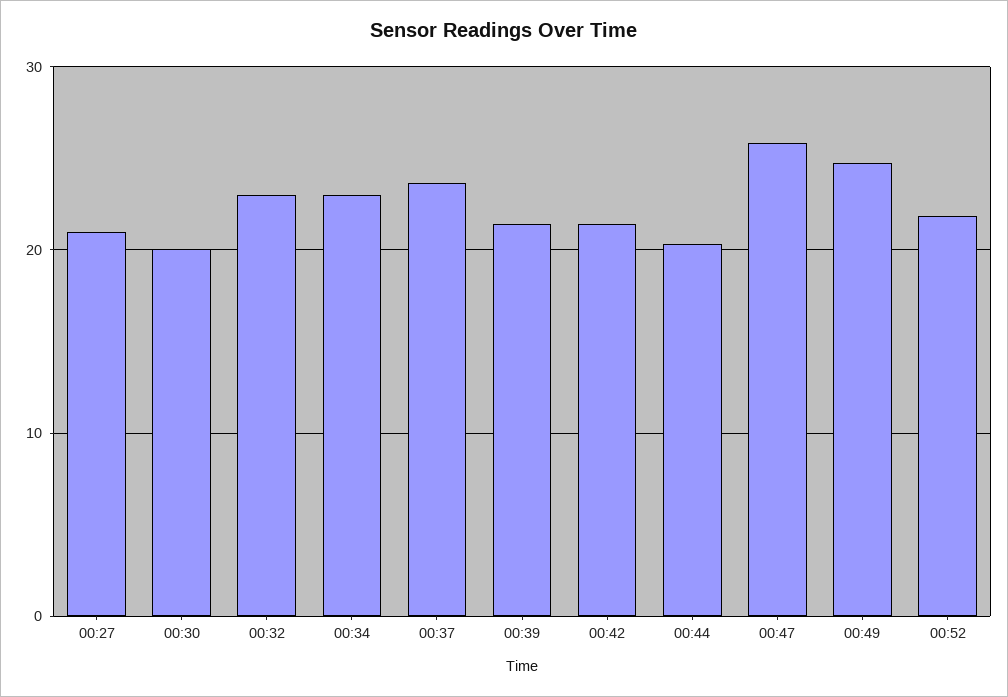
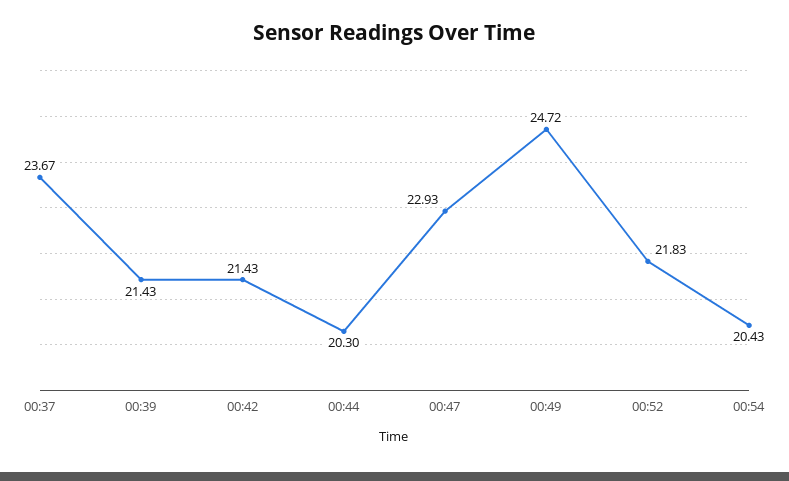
00:27: 21 -> none
00:30: 20 -> none
00:32: 23 -> none
00:34: 23 -> none
00:47: 26 -> 22.93
00:54: none -> 20.43

